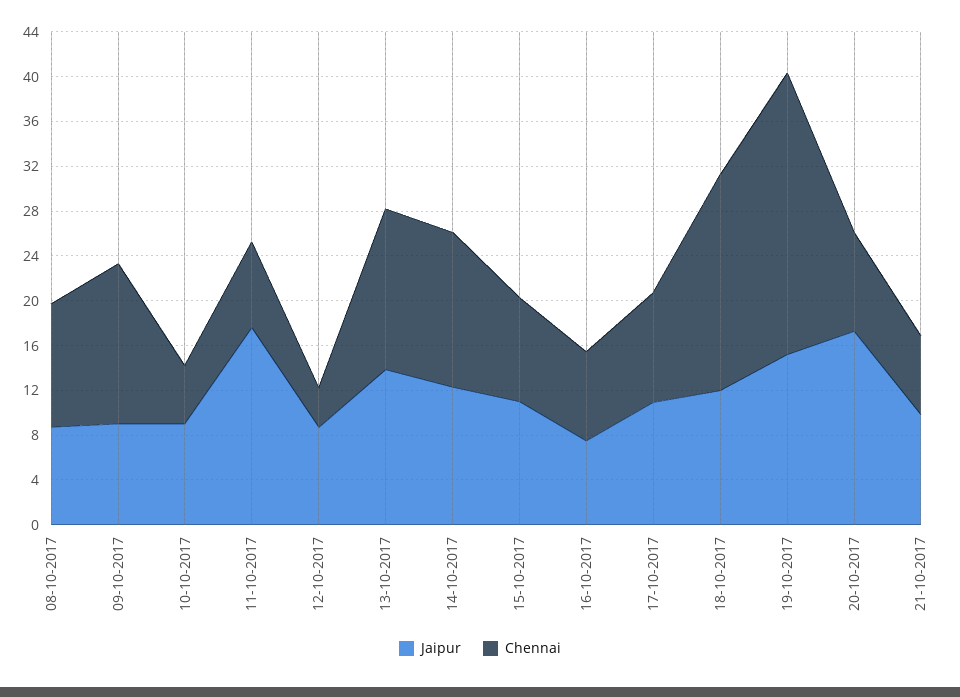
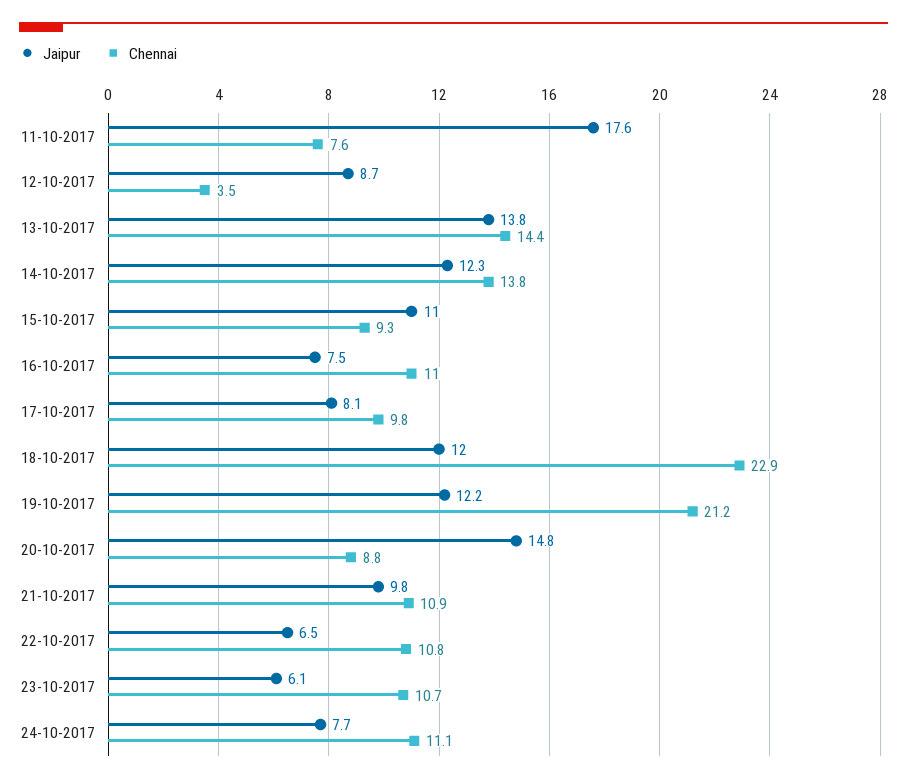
Jaipur, 08-10-2017: 9 -> none
Chennai, 08-10-2017: 11 -> none
Jaipur, 09-10-2017: 9 -> none
Chennai, 09-10-2017: 14 -> none
Jaipur, 10-10-2017: 9 -> none
Chennai, 10-10-2017: 5 -> none
Chennai, 16-10-2017: 8 -> 11
Jaipur, 17-10-2017: 11 -> 8.1
Chennai, 18-10-2017: 19 -> 22.9
Jaipur, 19-10-2017: 15 -> 12.2
Chennai, 19-10-2017: 25 -> 21.2
Jaipur, 20-10-2017: 17 -> 14.8
Chennai, 21-10-2017: 7 -> 10.9
Jaipur, 22-10-2017: none -> 6.5
Chennai, 22-10-2017: none -> 10.8
Jaipur, 23-10-2017: none -> 6.1
Chennai, 23-10-2017: none -> 10.7
Jaipur, 24-10-2017: none -> 7.7
Chennai, 24-10-2017: none -> 11.1

